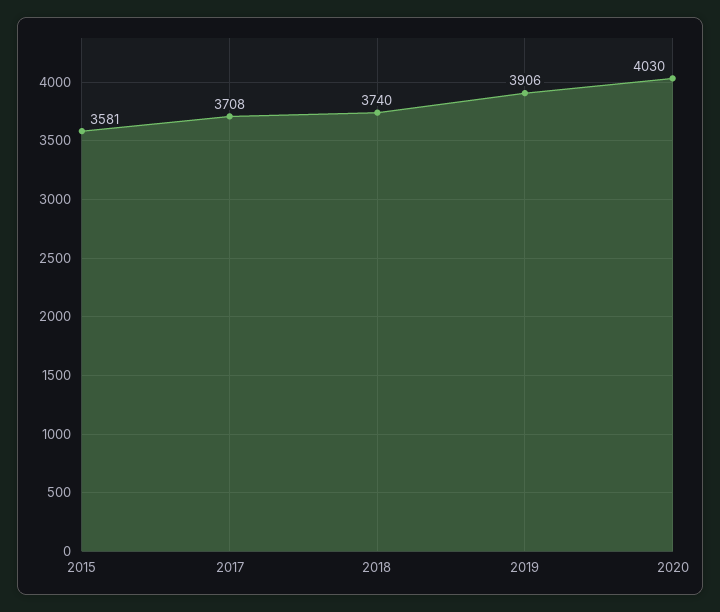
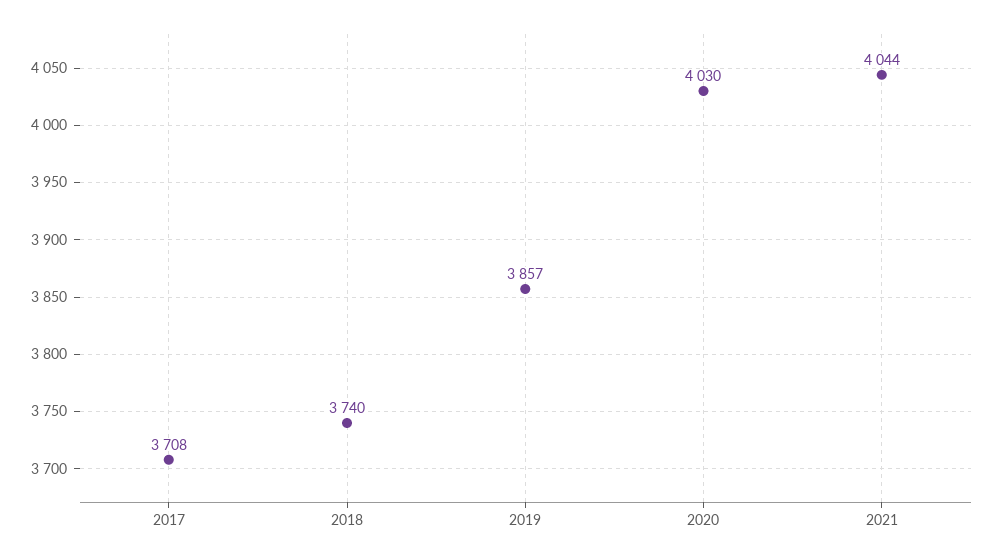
2015: 3581 -> none
2019: 3906 -> 3857
2021: none -> 4044

